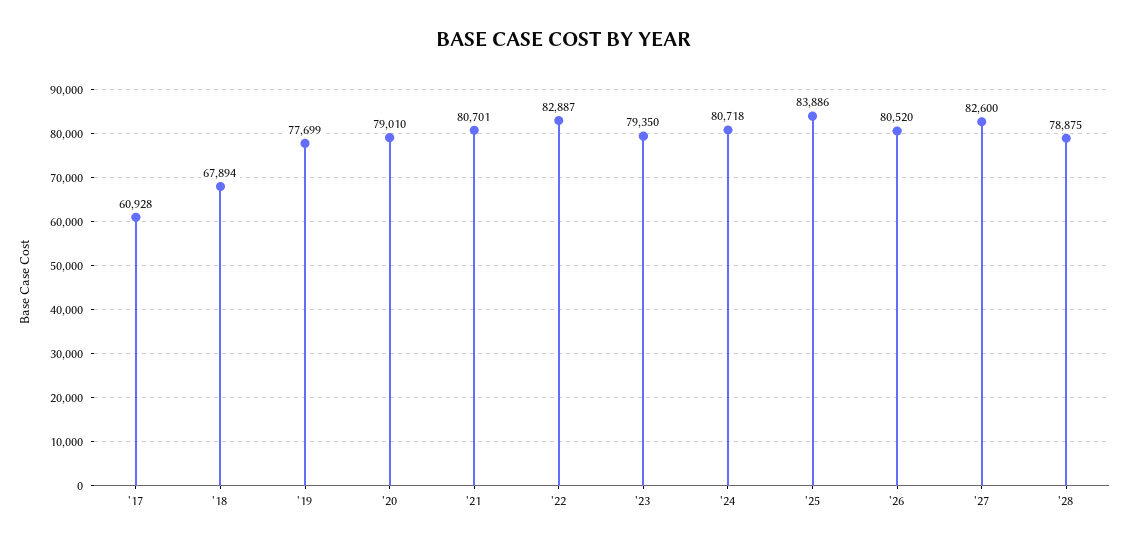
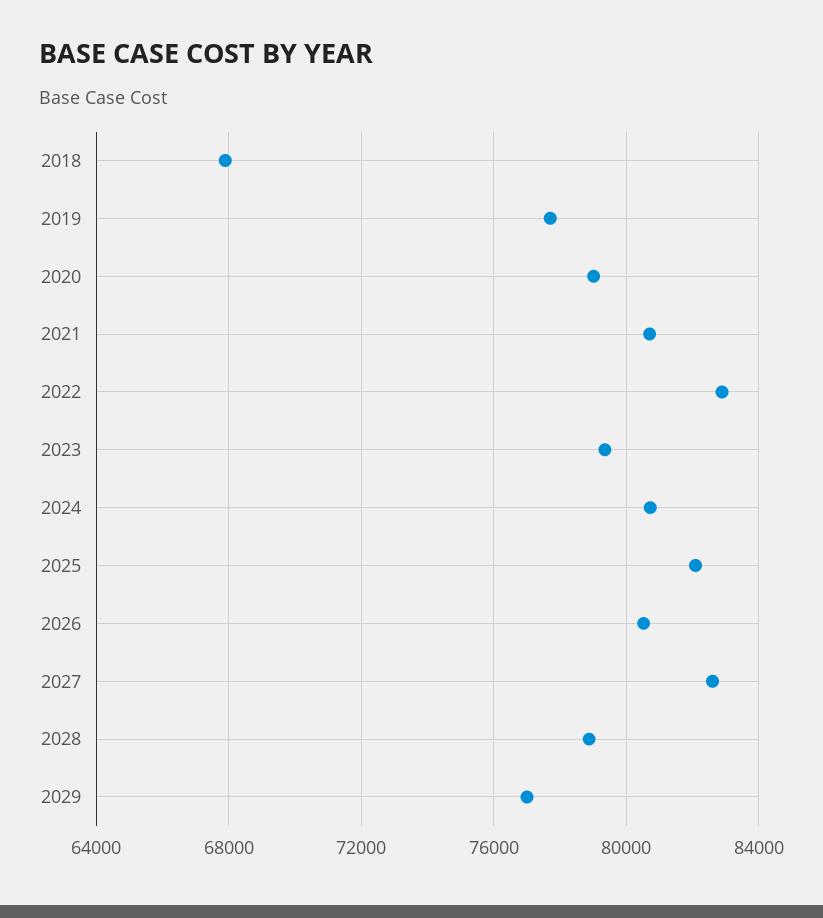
'17: 60928 -> none
'25: 83886 -> 82000
2029: none -> 77000

